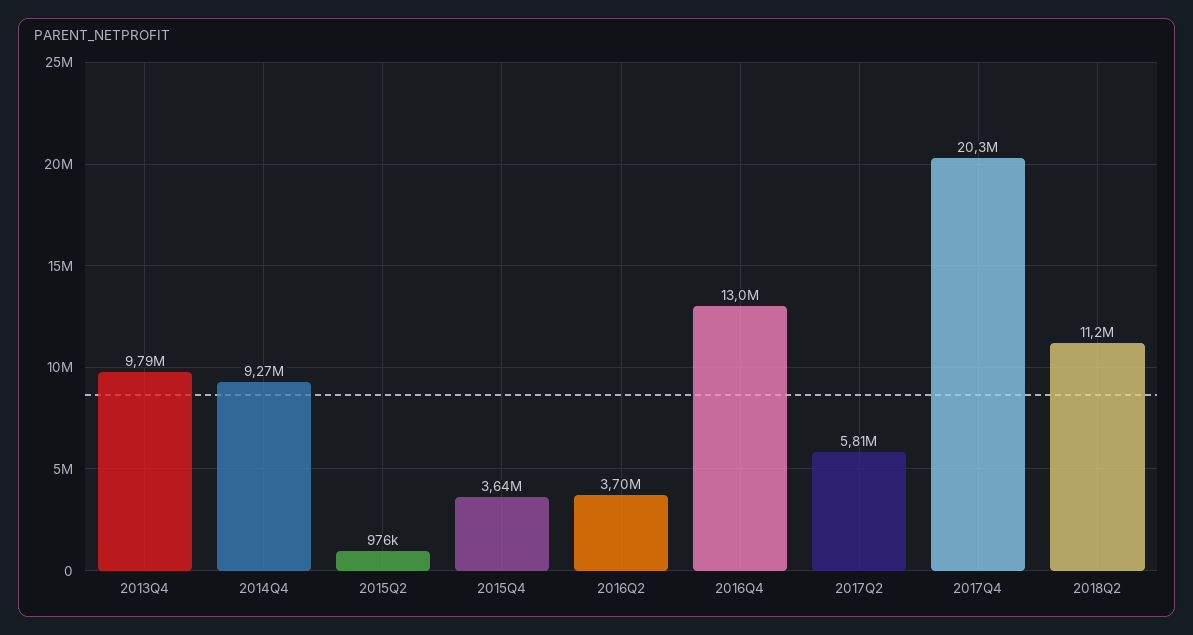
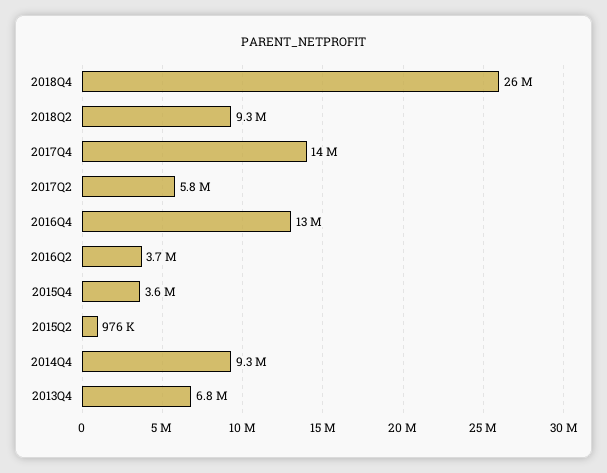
2013Q4: 9790000 -> 6800000
2017Q4: 20300000 -> 14000000
2018Q2: 11200000 -> 9300000
2018Q4: none -> 26000000

